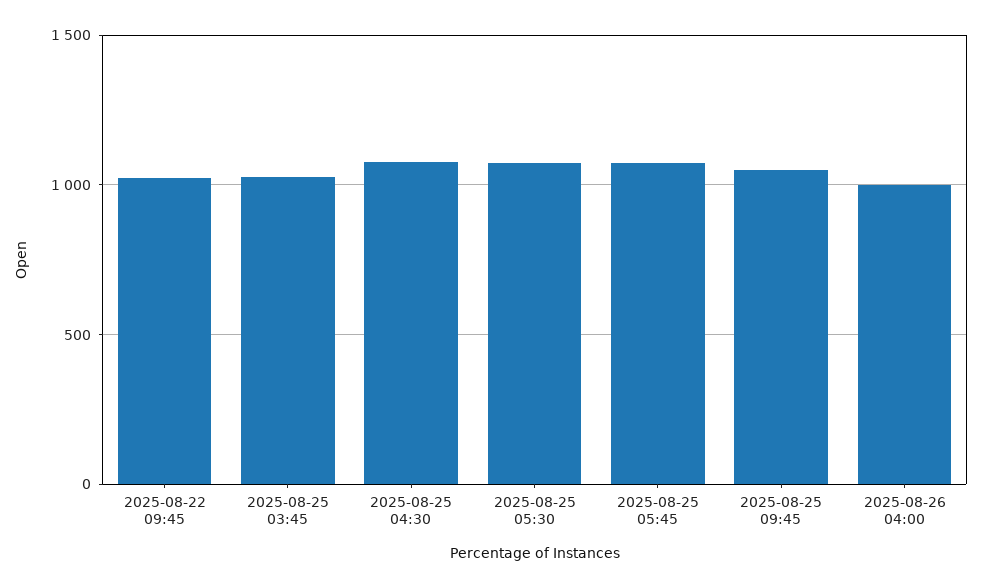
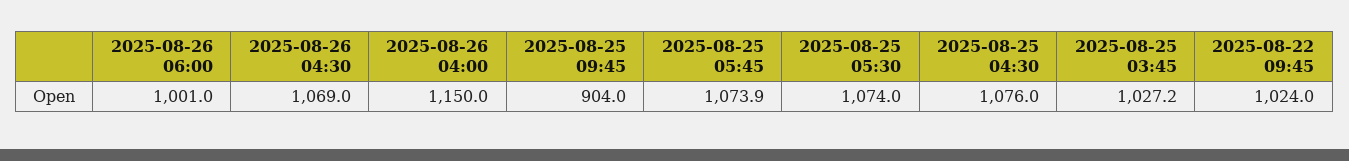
2025-08-25 09:45: 1050 -> 904
2025-08-26 04:00: 1000 -> 1150
2025-08-26 06:00: none -> 1001
2025-08-26 04:30: none -> 1069

